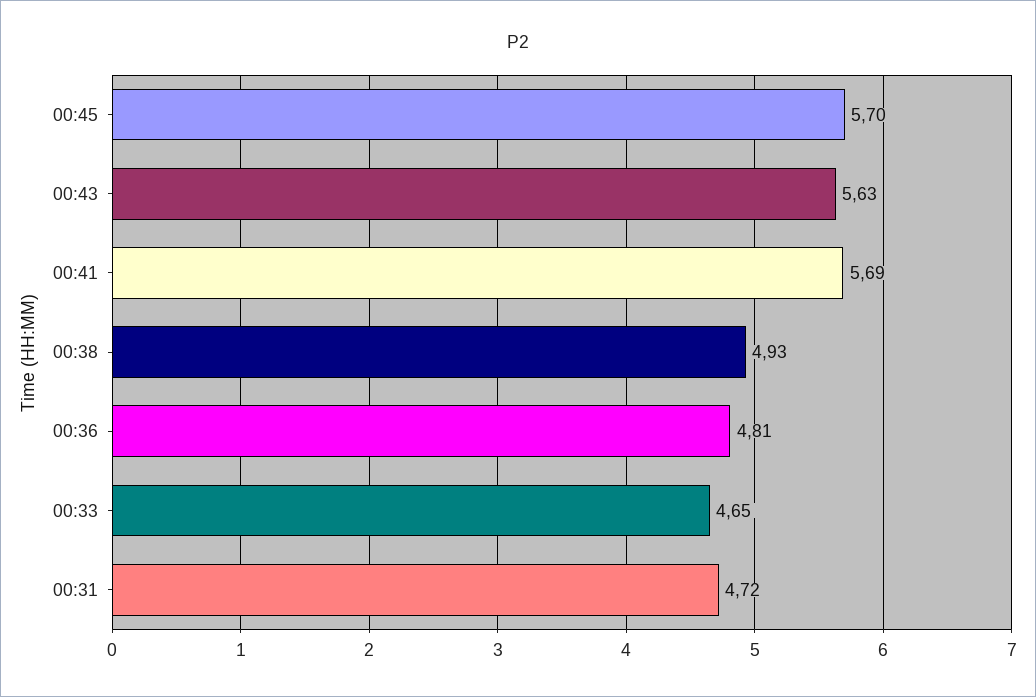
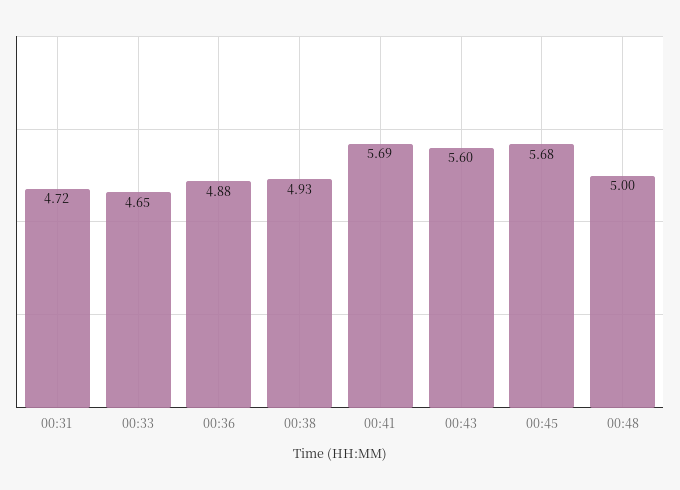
00:45: 5.7 -> 5.68
00:43: 5.63 -> 5.6
00:36: 4.81 -> 4.88
00:48: none -> 5

